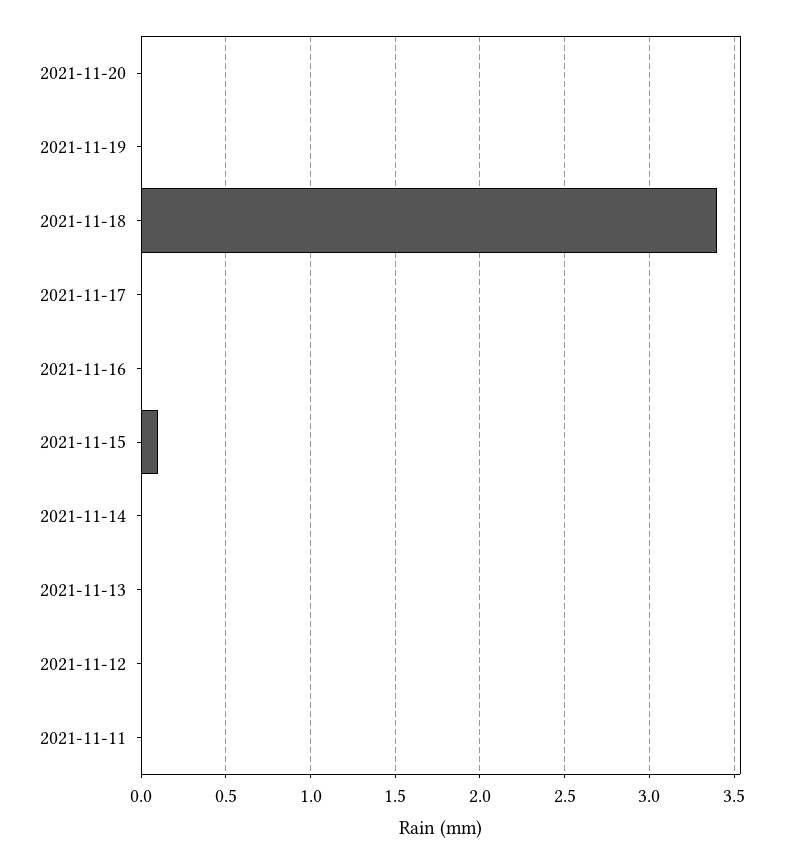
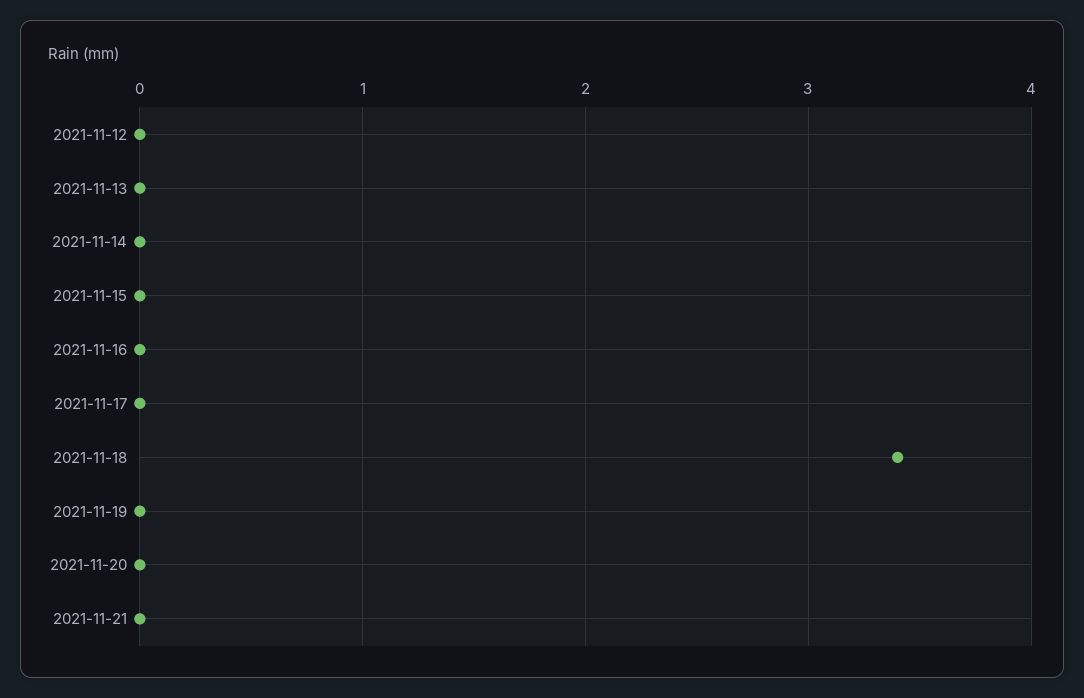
2021-11-15: 0.1 -> 0
2021-11-11: 0 -> none
2021-11-21: none -> 0

